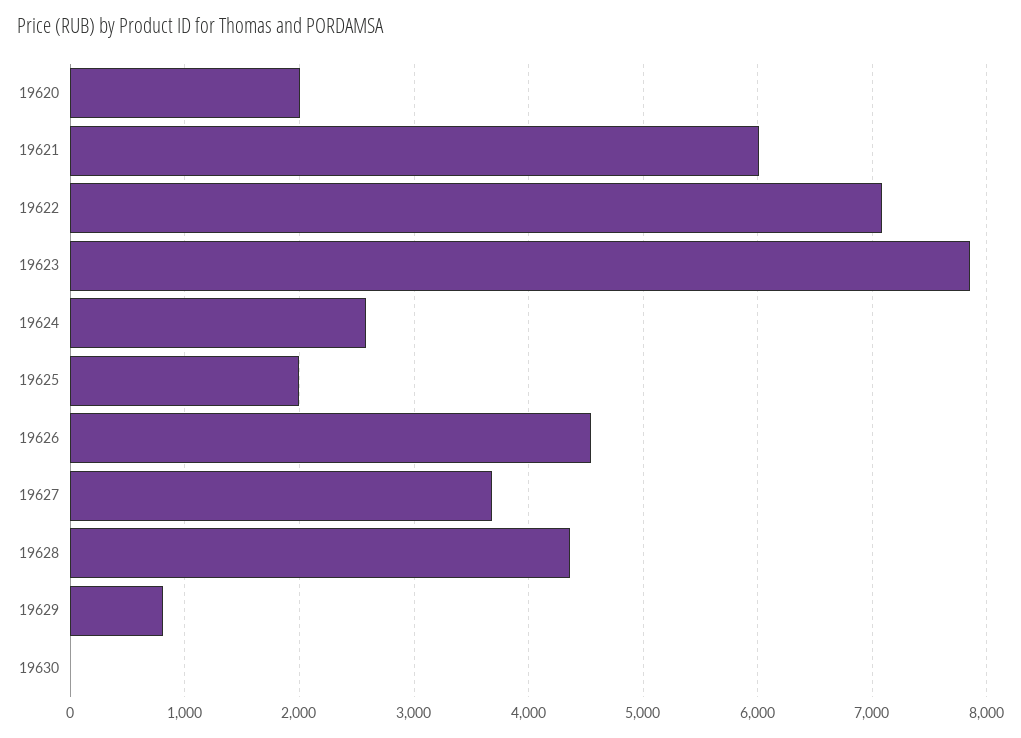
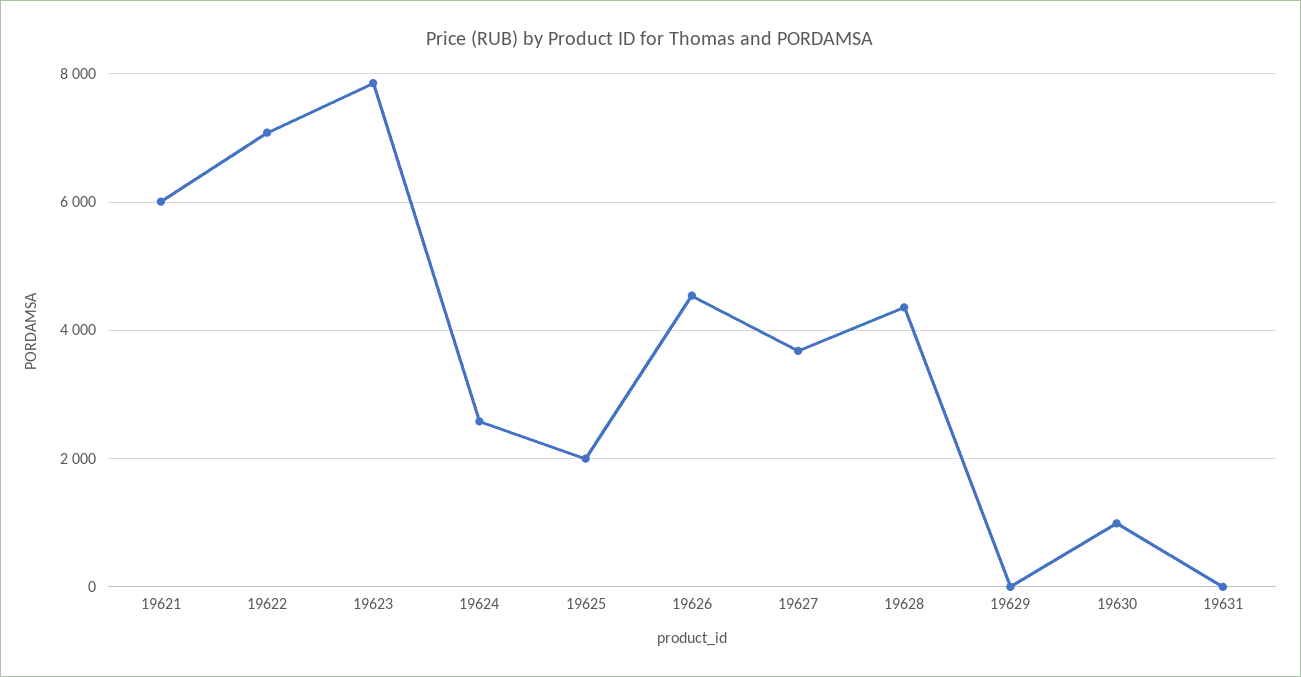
19620: 2000 -> none
19629: 800 -> 0
19630: 0 -> 1000
19631: none -> 0

